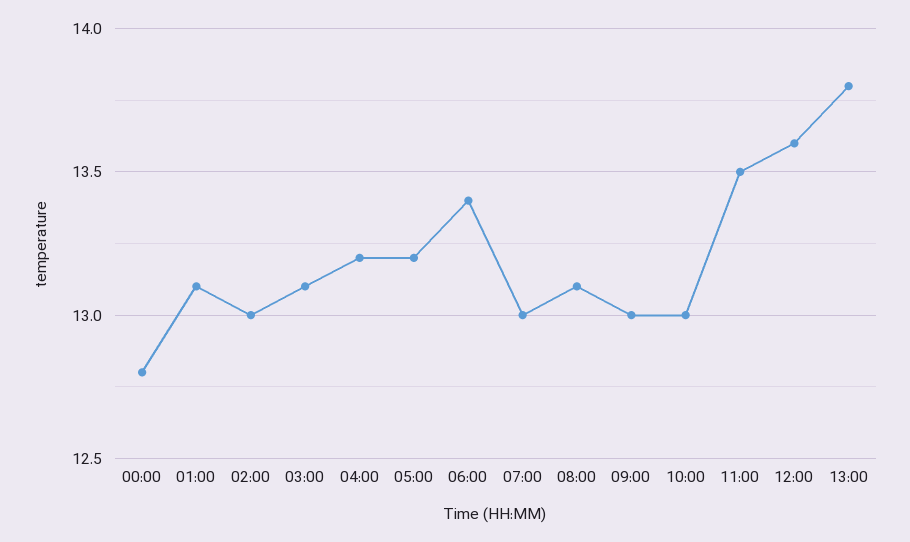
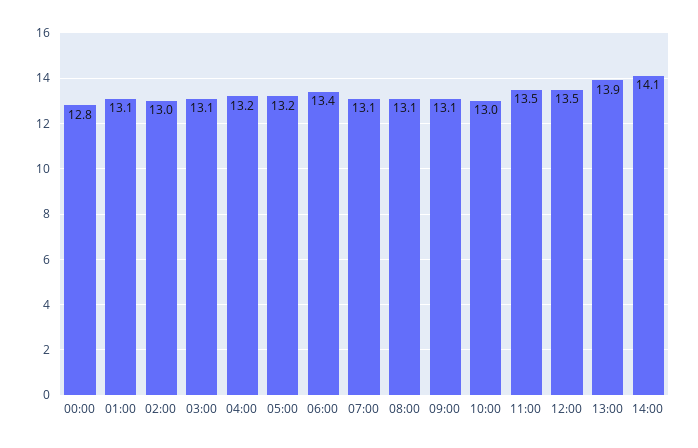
07:00: 13 -> 13.1
09:00: 13 -> 13.1
12:00: 13.6 -> 13.5
13:00: 13.8 -> 13.9
14:00: none -> 14.1

